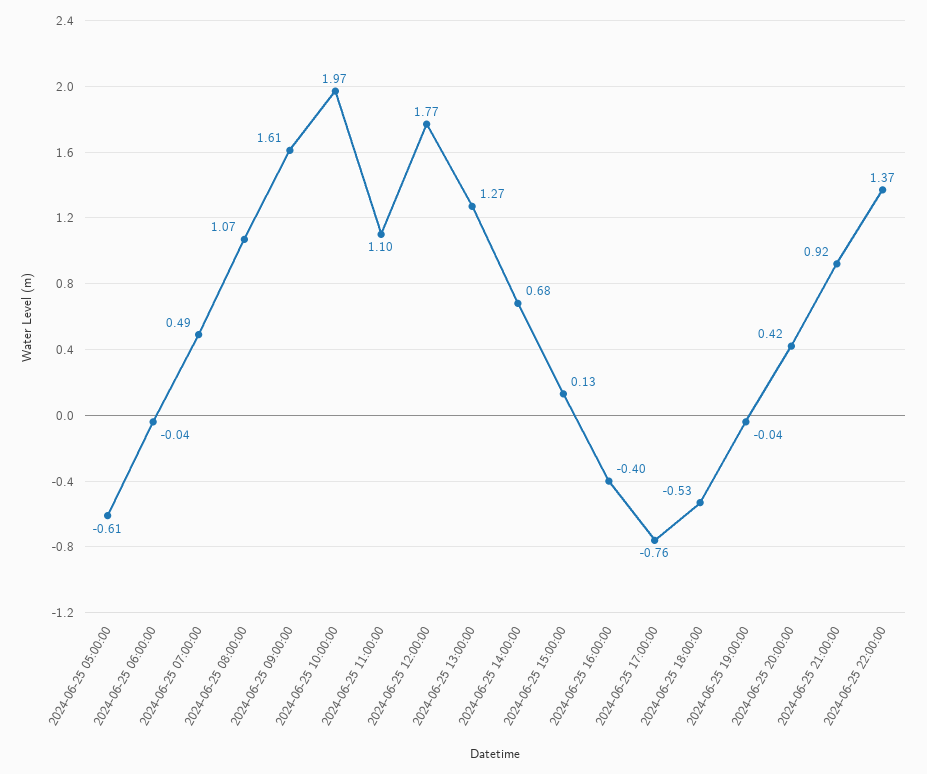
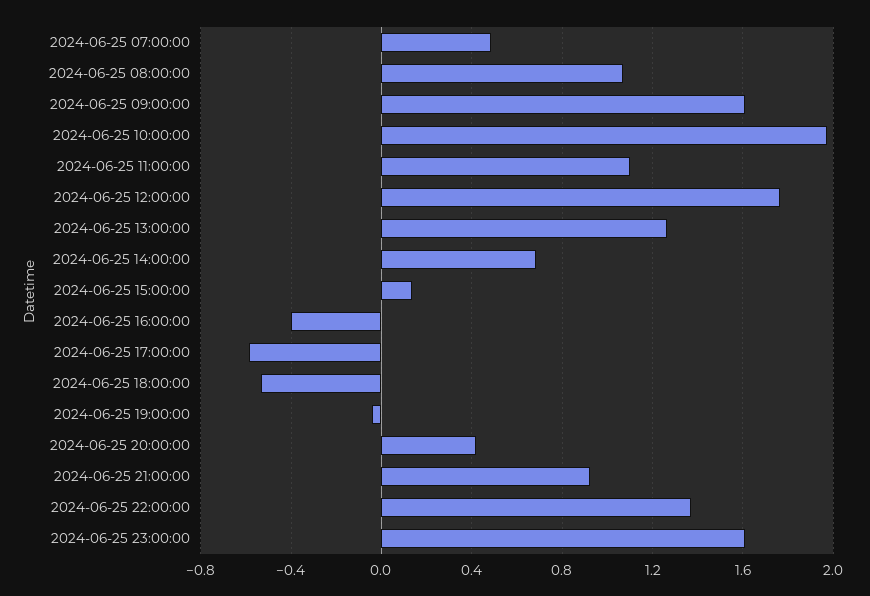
2024-06-25 05:00:00: -0.61 -> none
2024-06-25 06:00:00: -0.04 -> none
2024-06-25 17:00:00: -0.76 -> -0.6
2024-06-25 23:00:00: none -> 1.6

